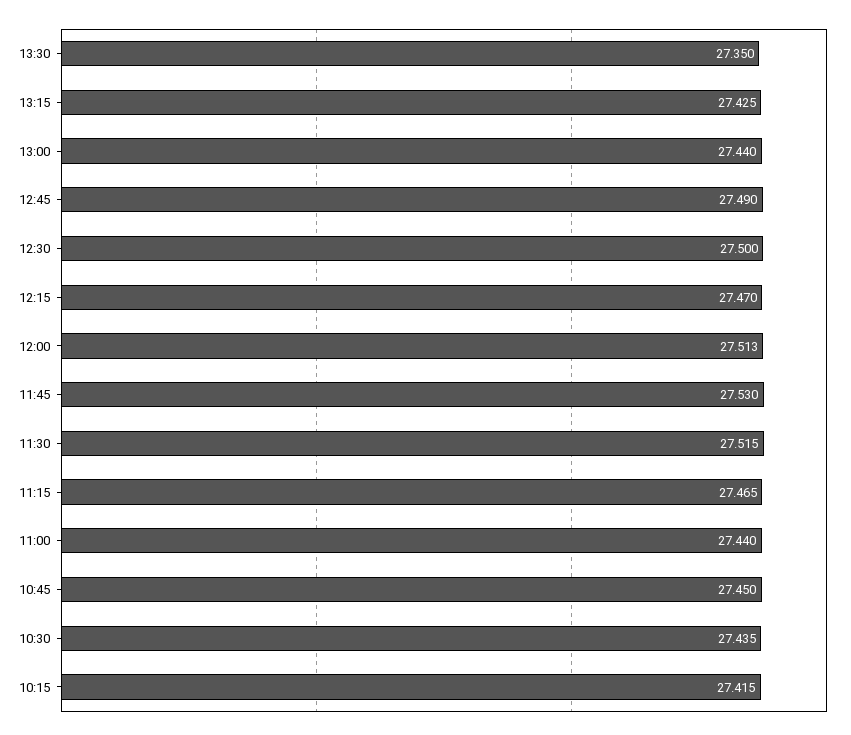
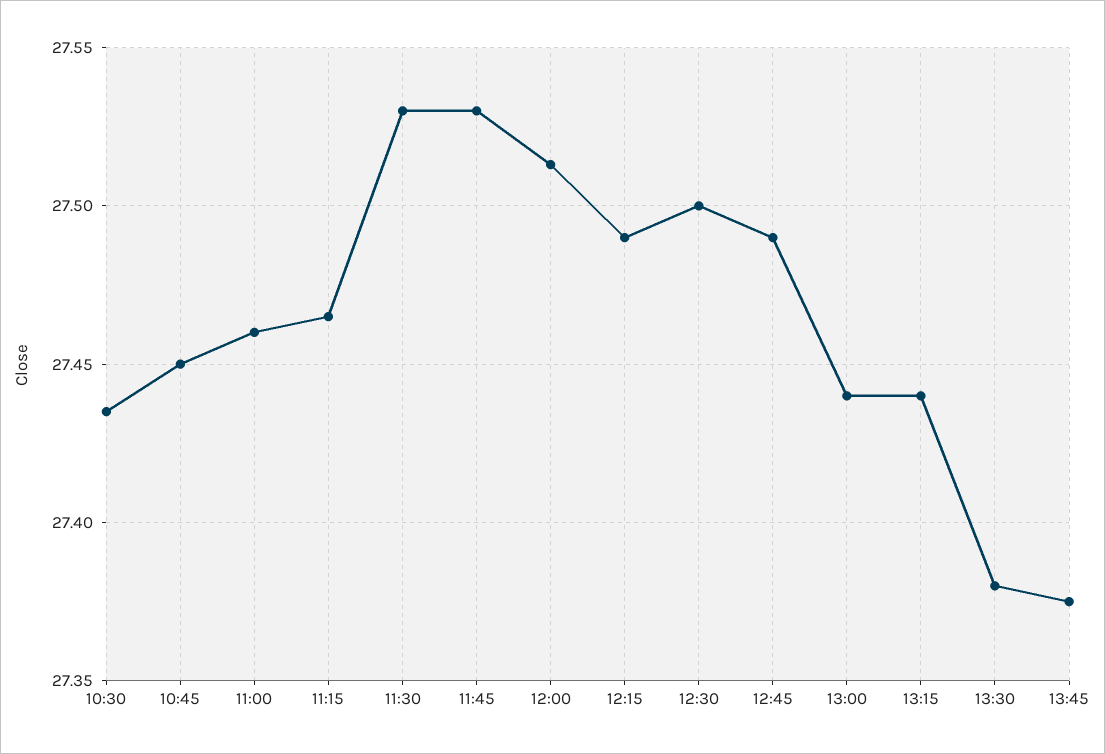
13:30: 27.35 -> 27.38
13:15: 27.425 -> 27.44
12:15: 27.47 -> 27.49
11:30: 27.515 -> 27.53
11:00: 27.44 -> 27.46
10:15: 27.415 -> none
13:45: none -> 27.375

